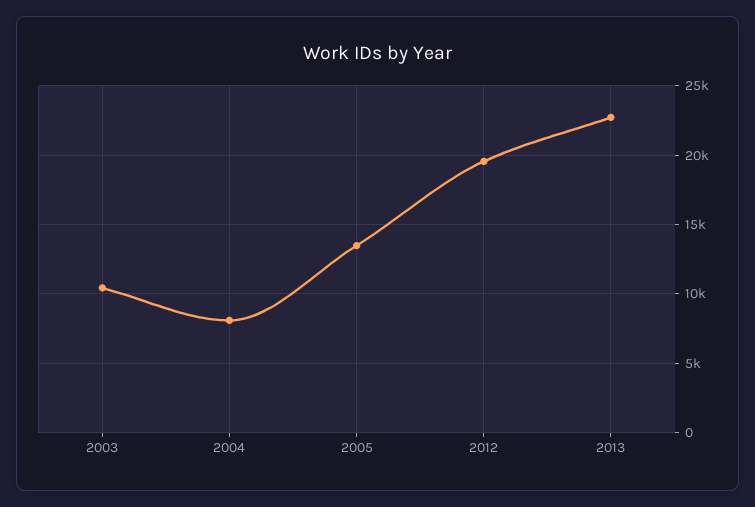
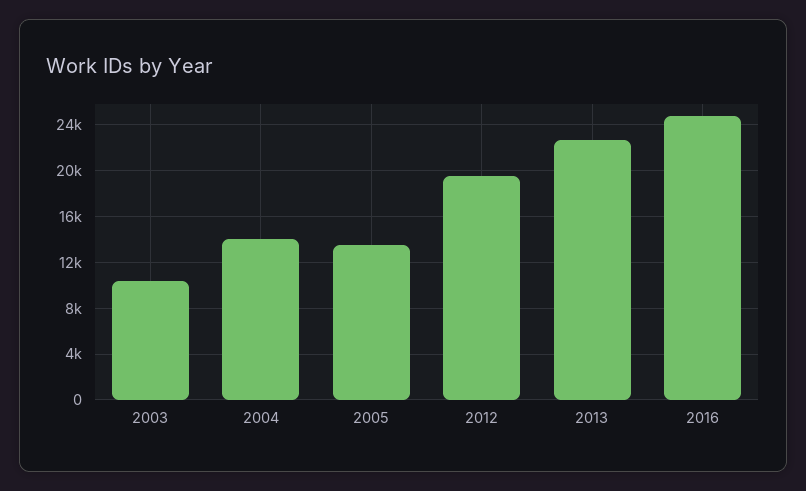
2004: 8000 -> 14000
2016: none -> 25000

